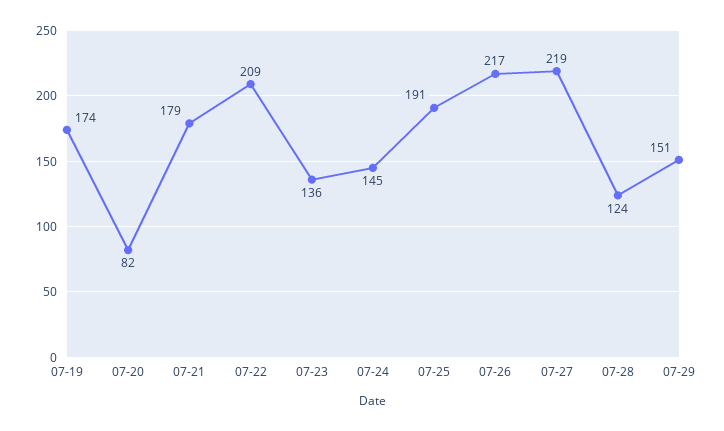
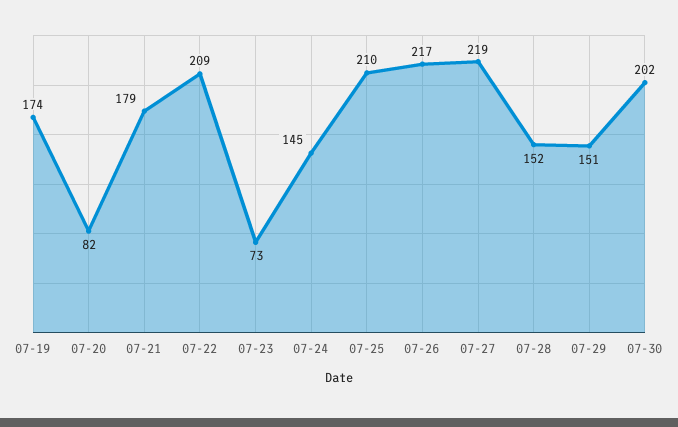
07-23: 136 -> 73
07-25: 191 -> 210
07-28: 124 -> 152
07-30: none -> 202

